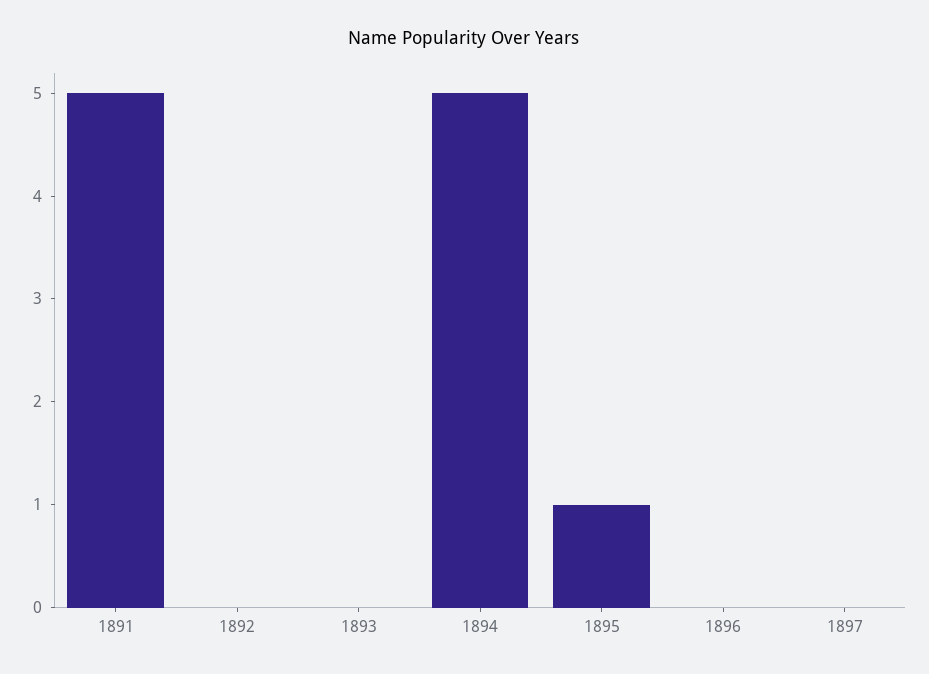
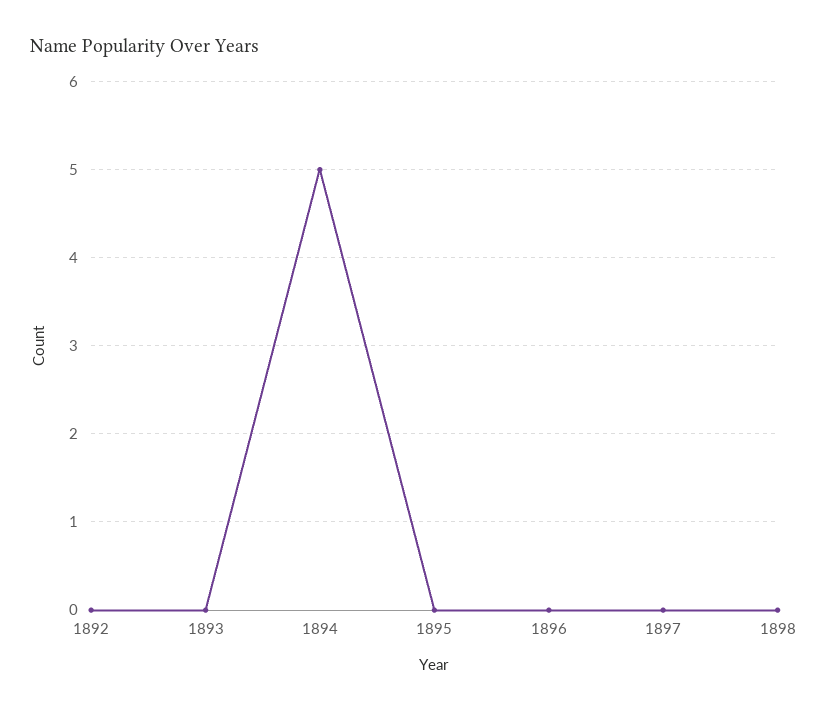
1891: 5 -> none
1895: 1 -> 0
1898: none -> 0

